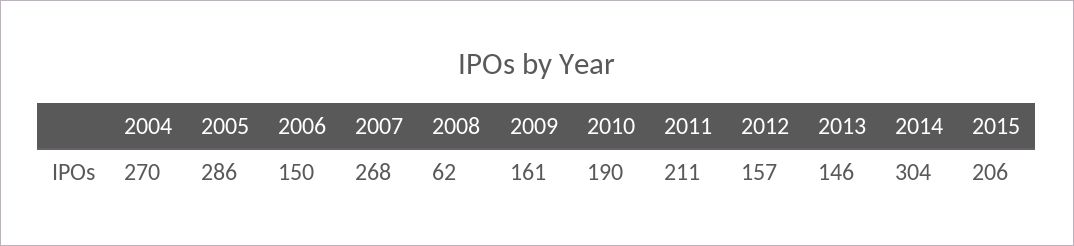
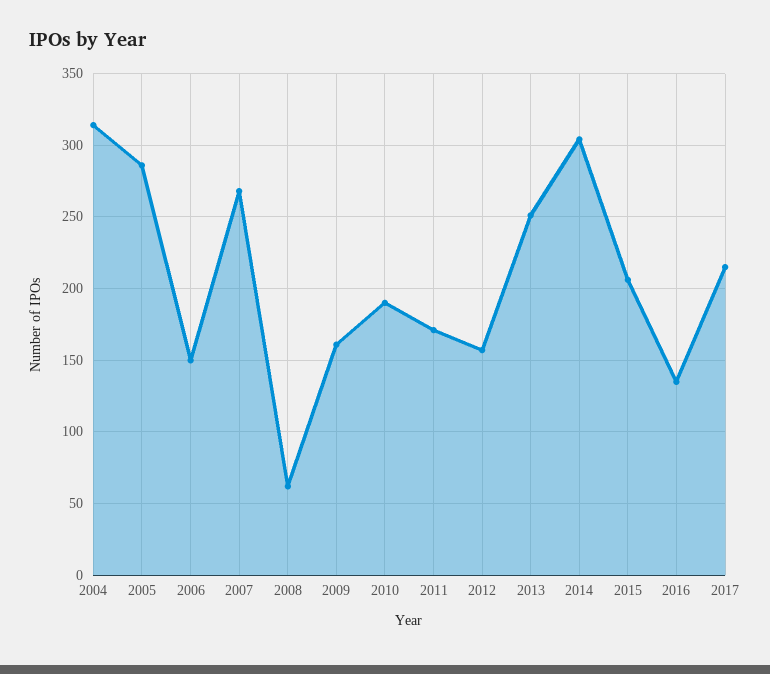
2004: 270 -> 315
2011: 211 -> 170
2013: 146 -> 250
2016: none -> 135
2017: none -> 215

